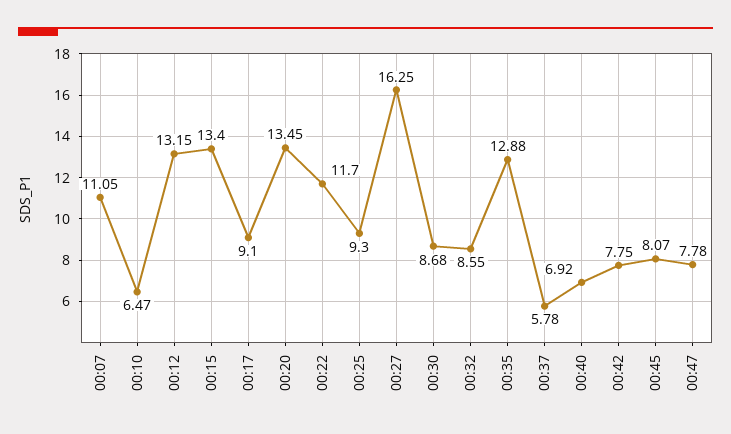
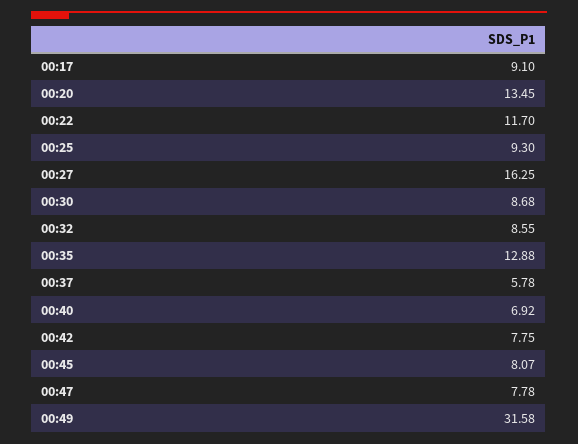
00:07: 11.05 -> none
00:10: 6.47 -> none
00:12: 13.15 -> none
00:15: 13.4 -> none
00:49: none -> 31.58

